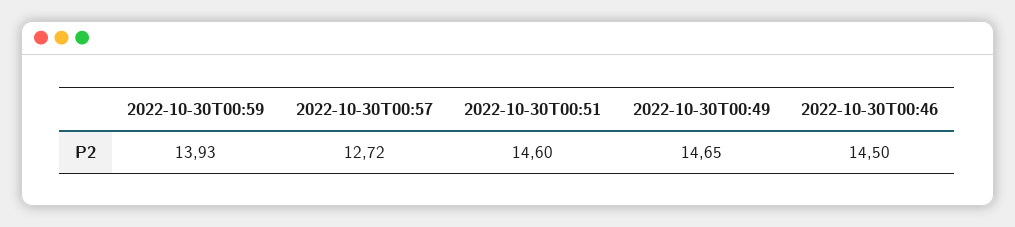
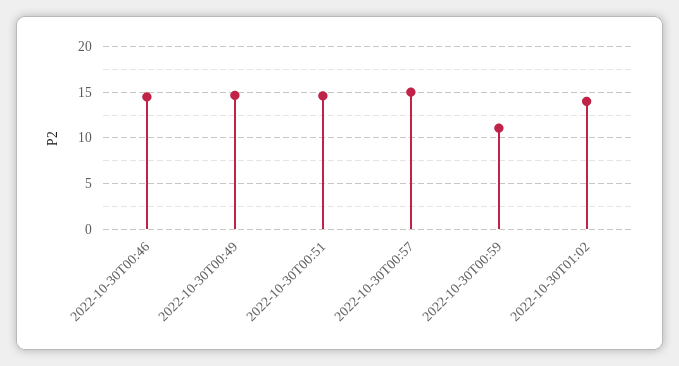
2022-10-30T00:59: 13.93 -> 11
2022-10-30T00:57: 12.72 -> 15
2022-10-30T01:02: none -> 14

